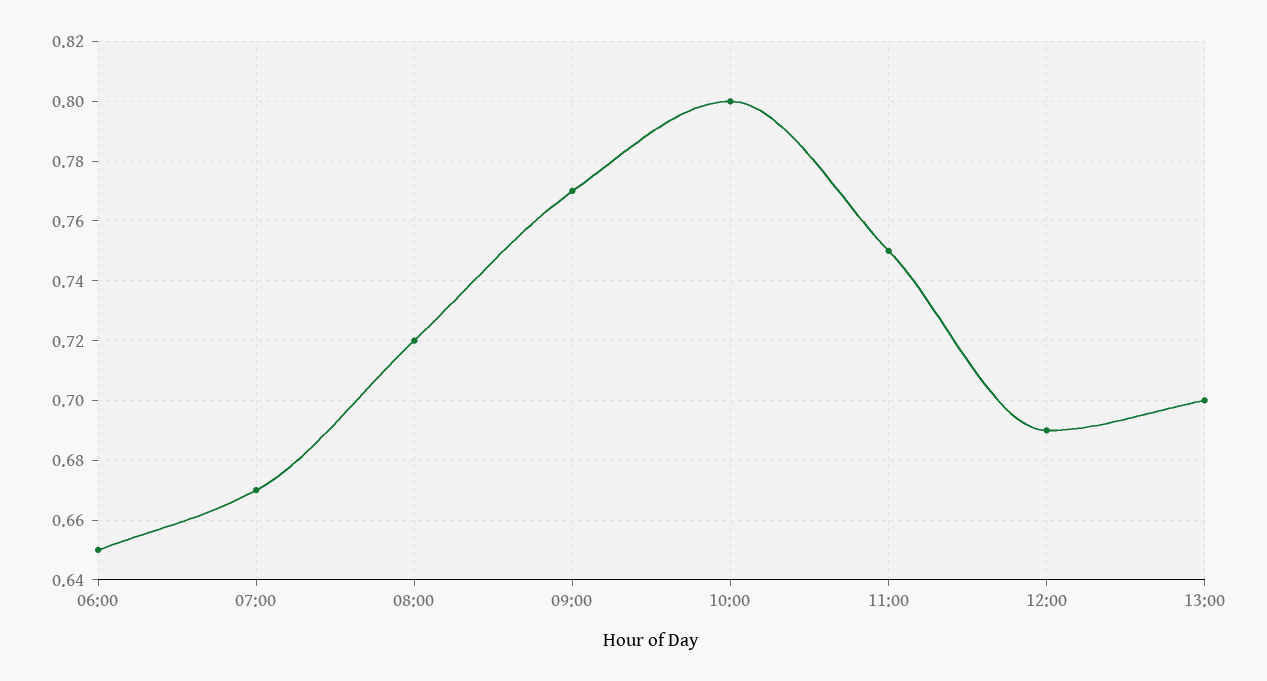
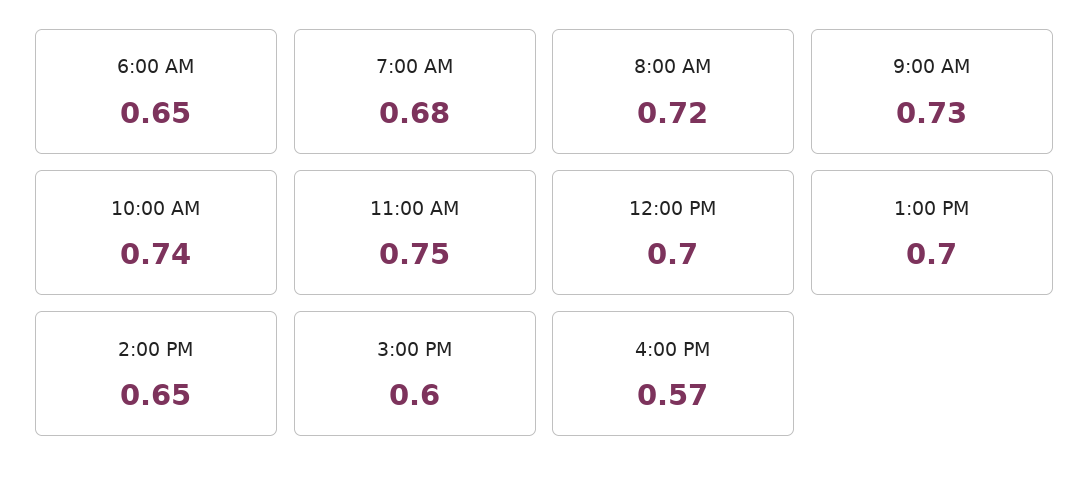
07:00: 0.67 -> 0.68
09:00: 0.77 -> 0.73
10:00: 0.8 -> 0.74
12:00: 0.69 -> 0.7
2:00 PM: none -> 0.65
3:00 PM: none -> 0.6
4:00 PM: none -> 0.57

